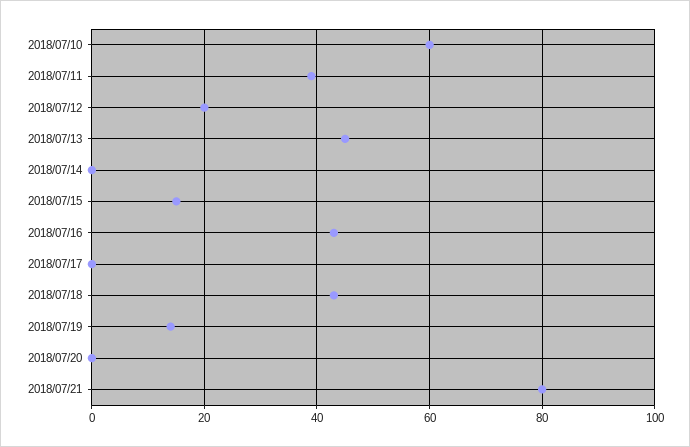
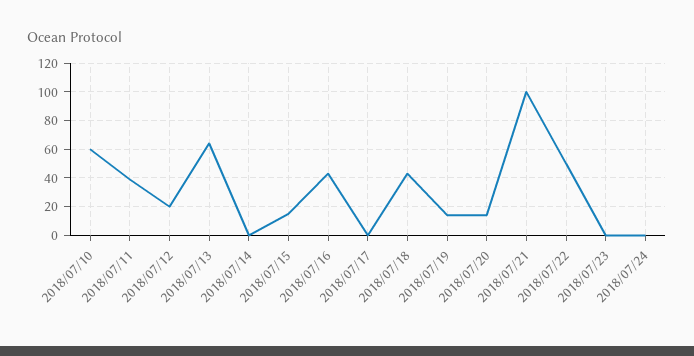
2018/07/13: 45 -> 65
2018/07/20: 0 -> 15
2018/07/21: 80 -> 100
2018/07/22: none -> 50
2018/07/23: none -> 0
2018/07/24: none -> 0

